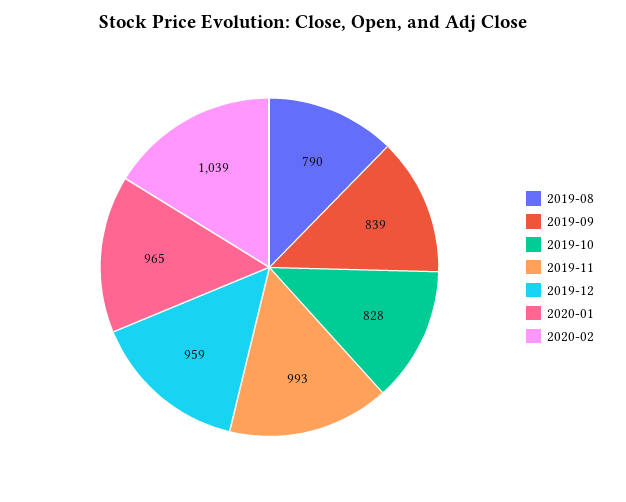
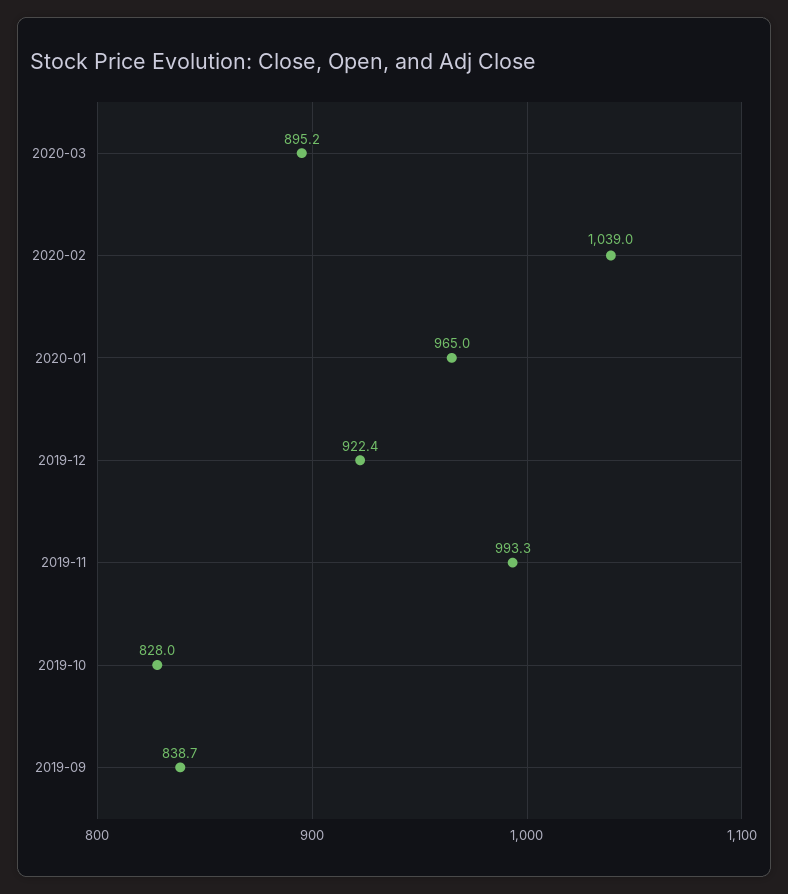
2019-08: 790 -> none
2019-12: 959 -> 922.4
2020-03: none -> 895.2

